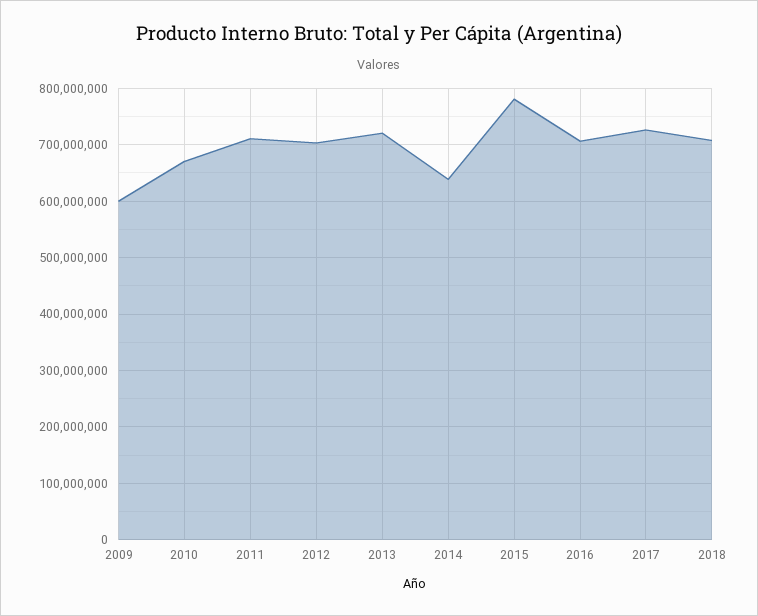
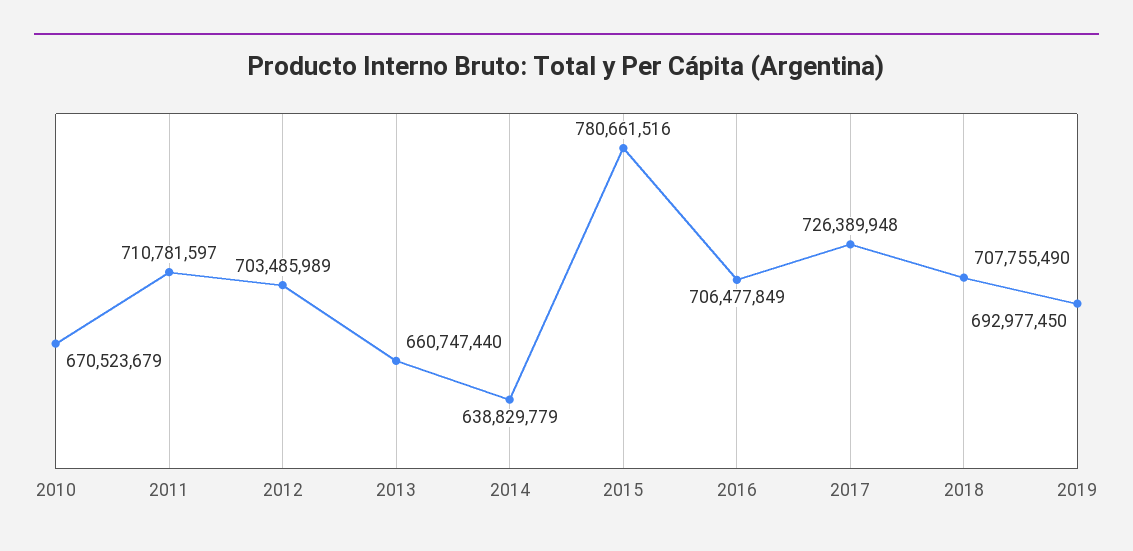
2009: 600000000 -> none
2013: 720000000 -> 660747440
2019: none -> 692977450

